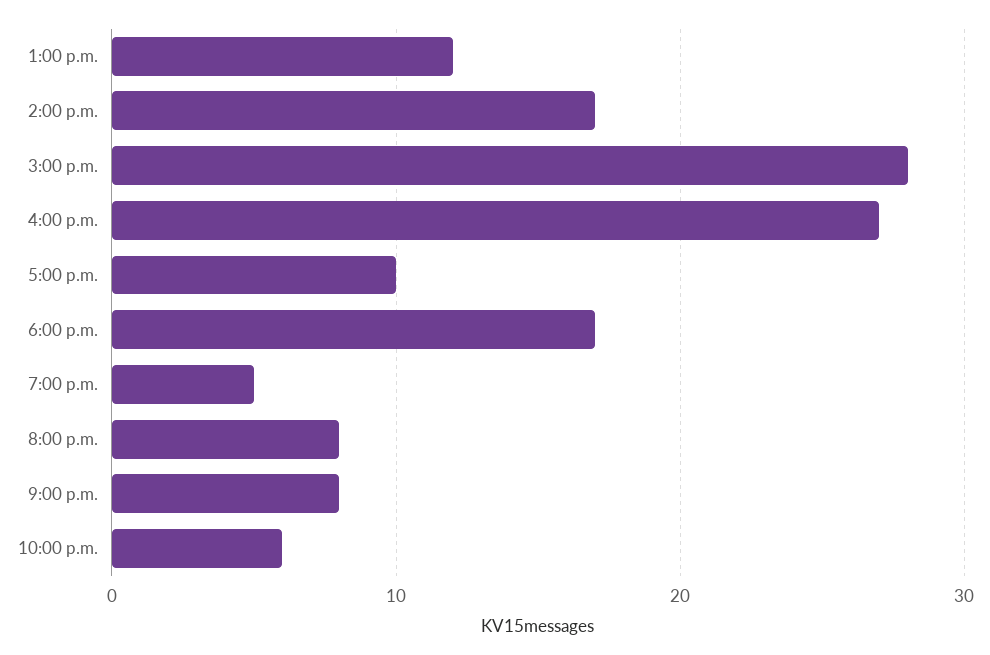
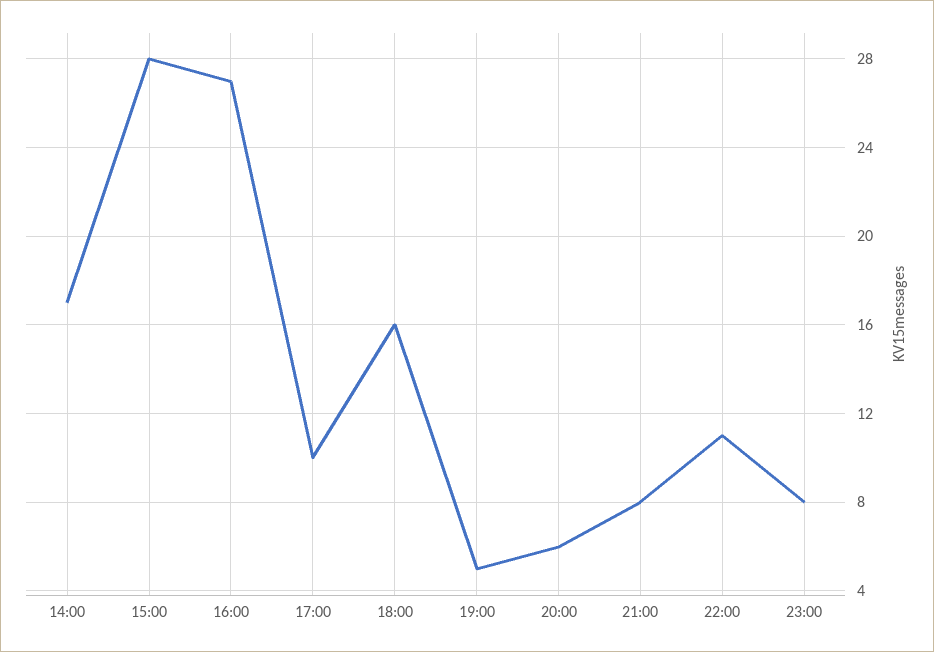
1:00 p.m.: 12 -> none
6:00 p.m.: 17 -> 16
8:00 p.m.: 8 -> 6
10:00 p.m.: 6 -> 11
23:00: none -> 8

